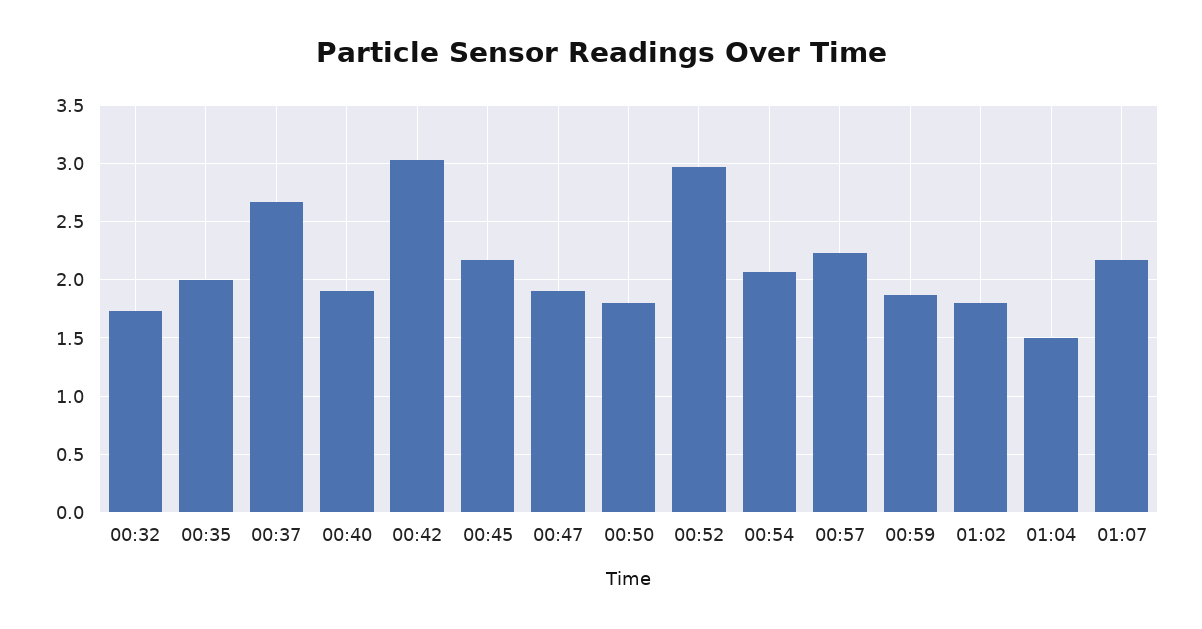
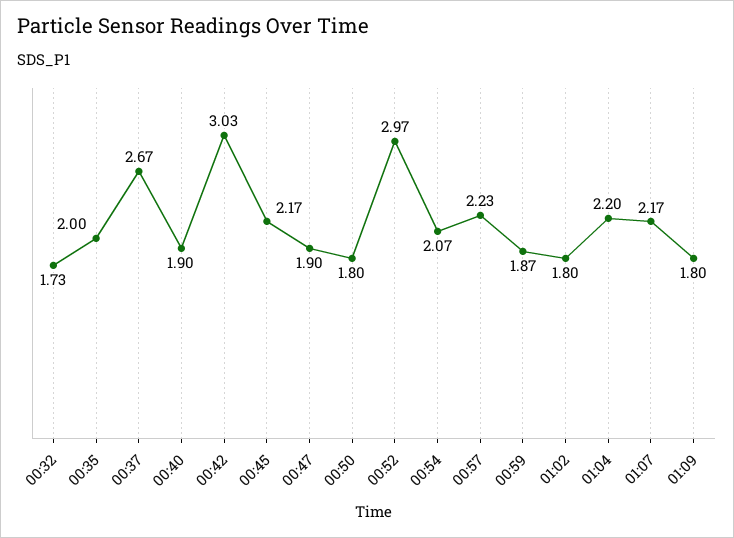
01:04: 1.5 -> 2.2
01:09: none -> 1.8

